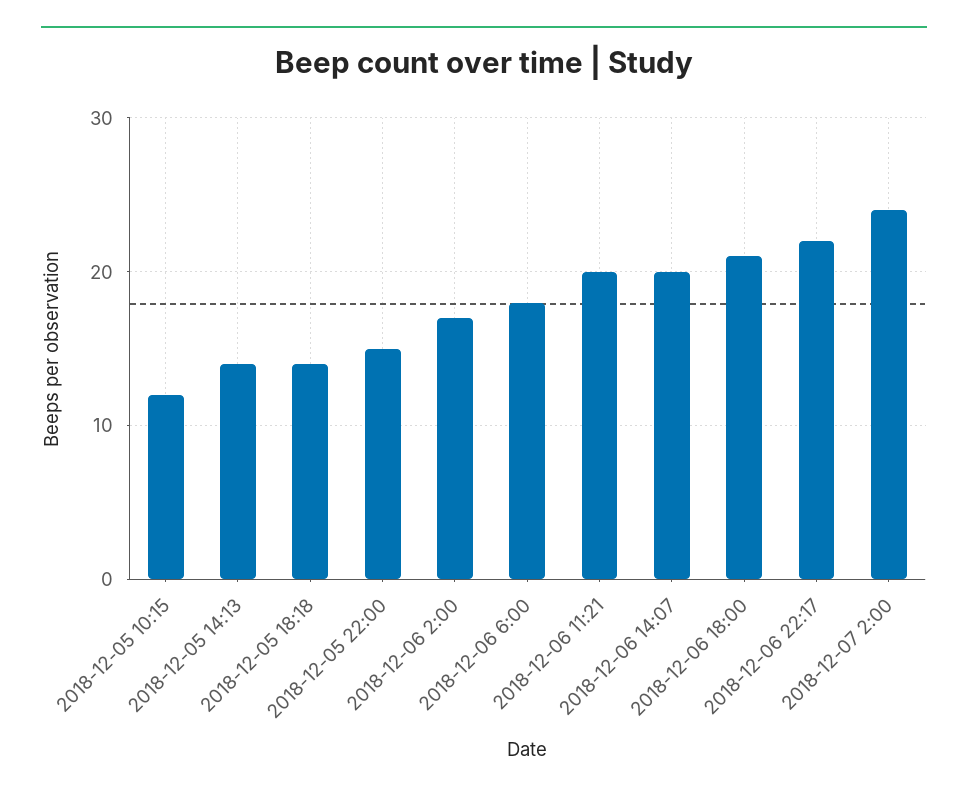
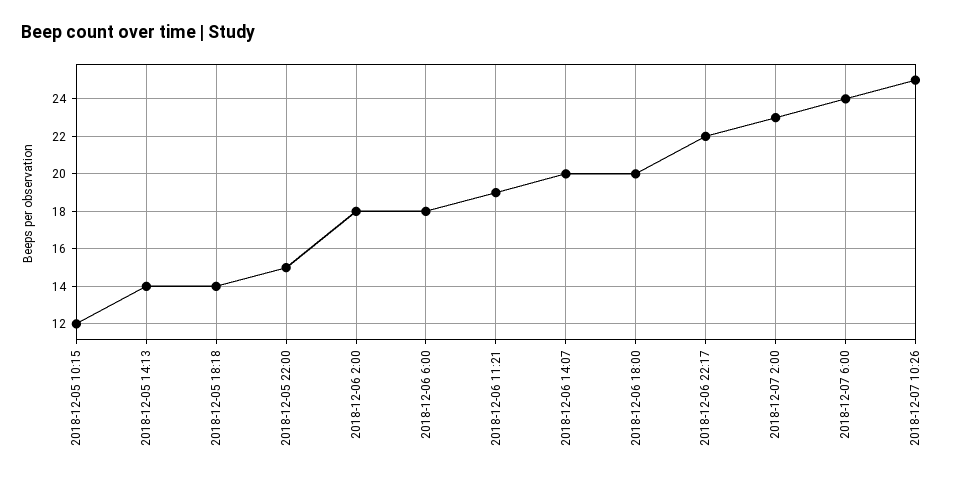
2018-12-06 2:00: 17 -> 18
2018-12-06 11:21: 20 -> 19
2018-12-06 18:00: 21 -> 20
2018-12-07 2:00: 24 -> 23
2018-12-07 6:00: none -> 24
2018-12-07 10:26: none -> 25

